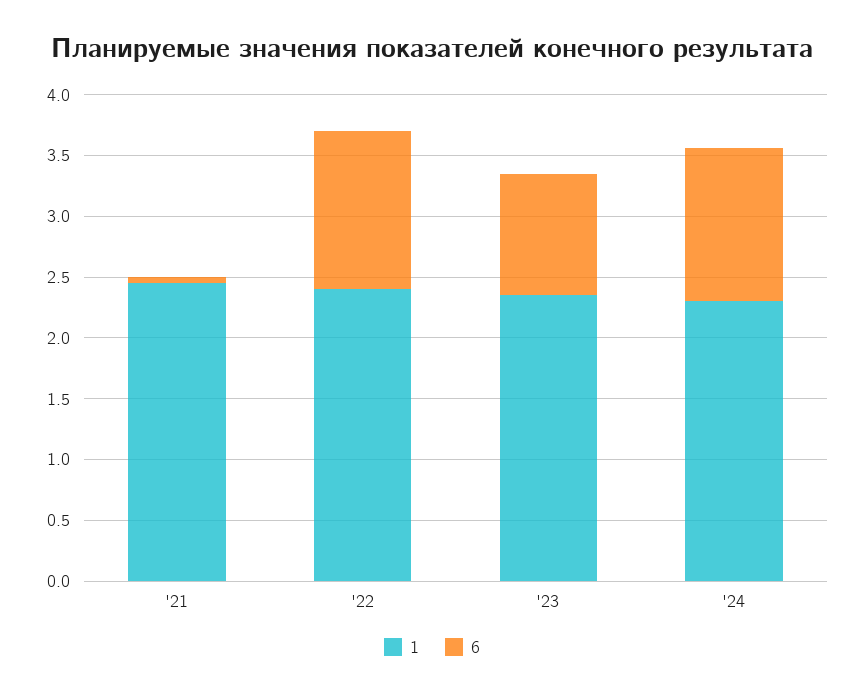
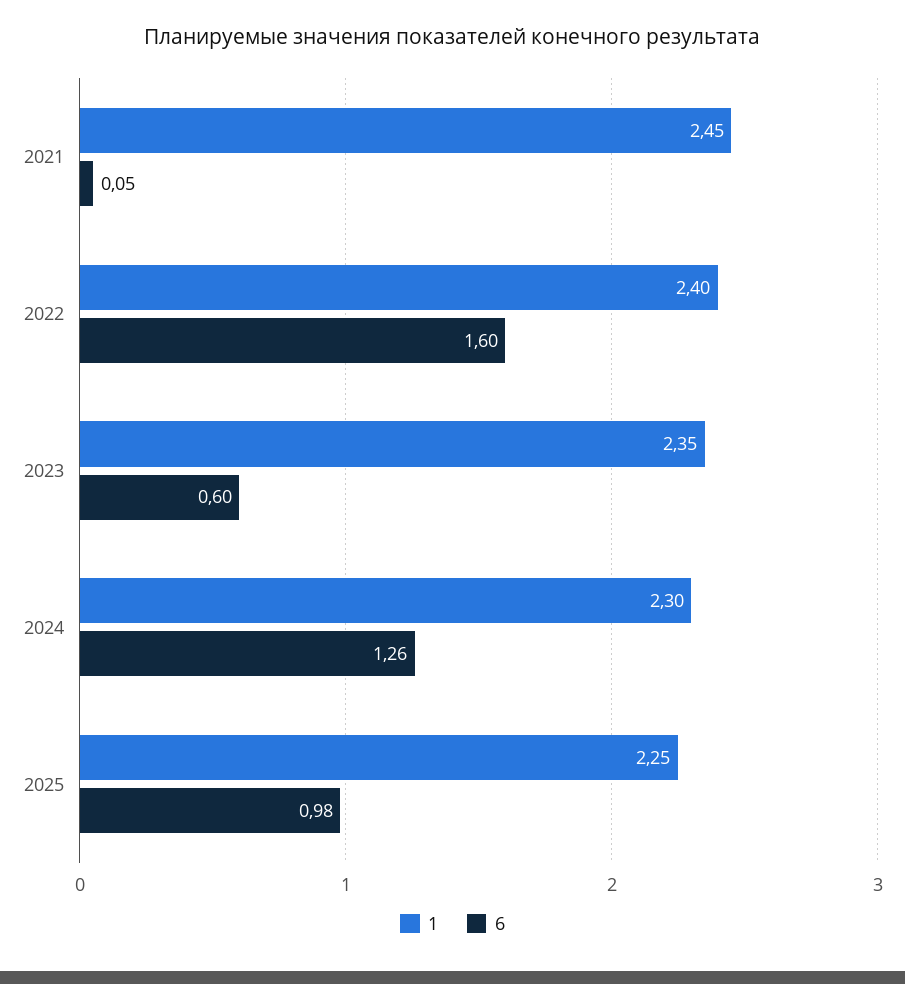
6, '22: 1.3 -> 1.6
6, '23: 1 -> 0.6
1, 2025: none -> 2.25
6, 2025: none -> 0.98

